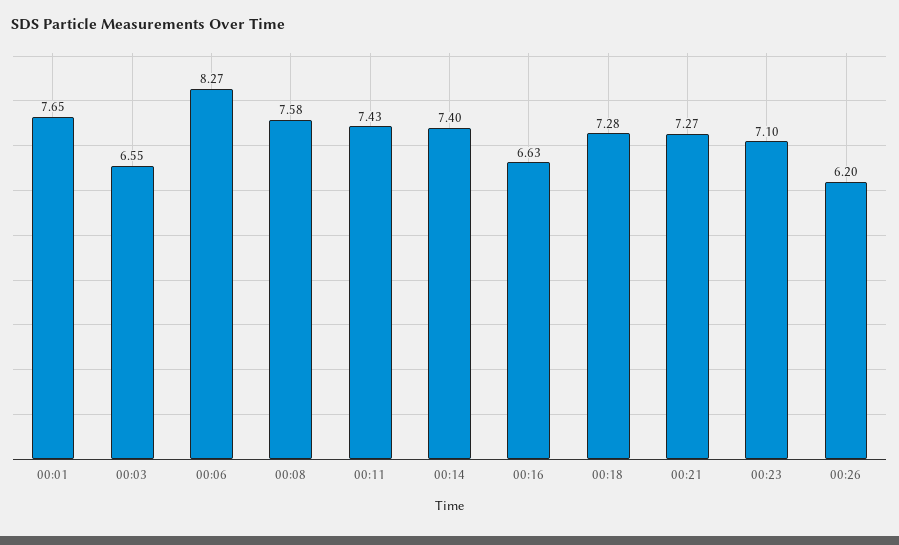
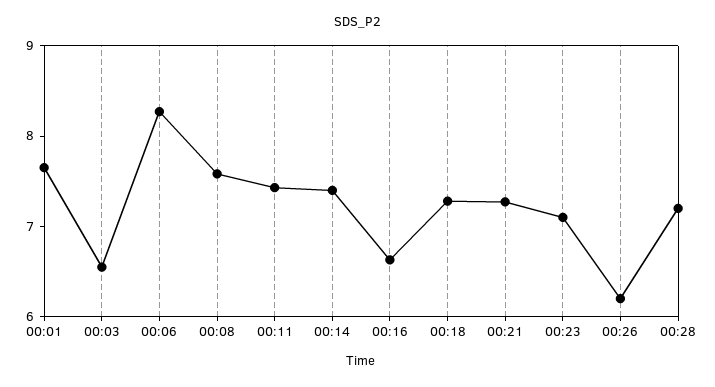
00:28: none -> 7.2

